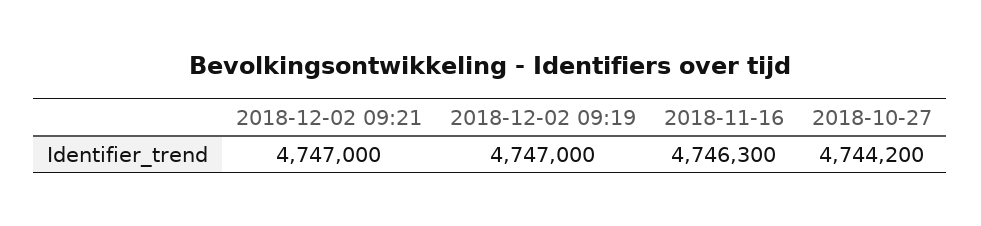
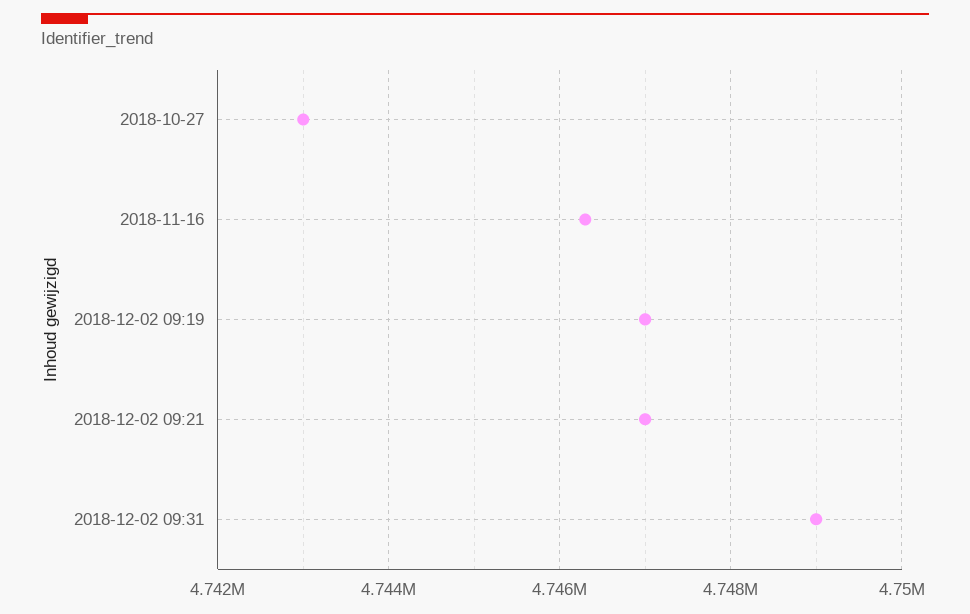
2018-10-27: 4744200 -> 4743000
2018-12-02 09:31: none -> 4749000

